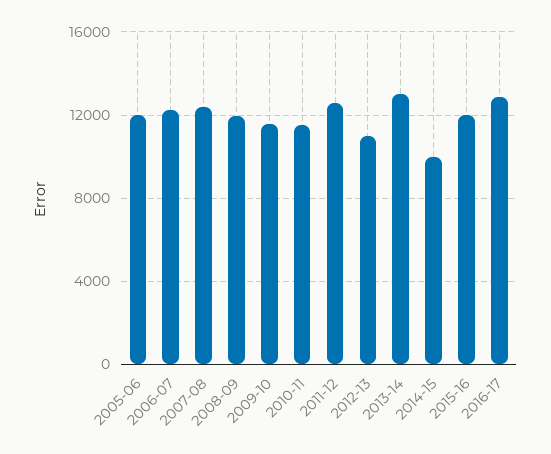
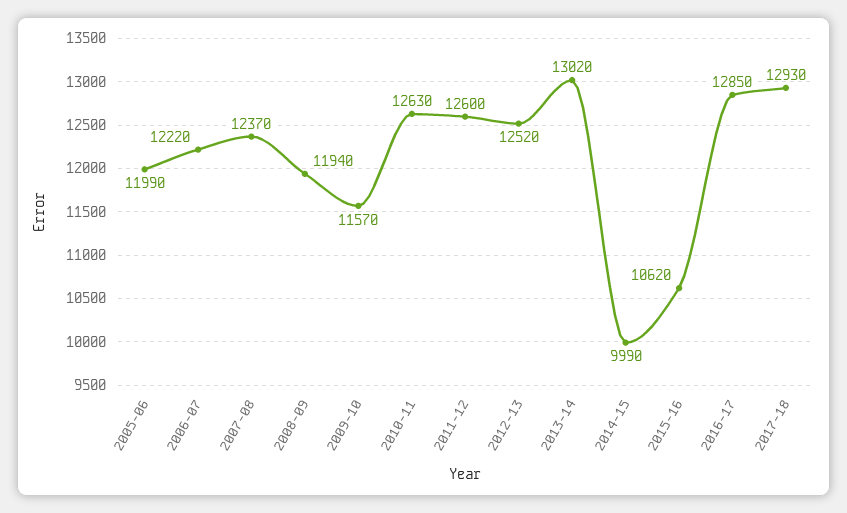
2010-11: 11500 -> 12630
2012-13: 11000 -> 12520
2015-16: 12000 -> 10620
2017-18: none -> 12930

